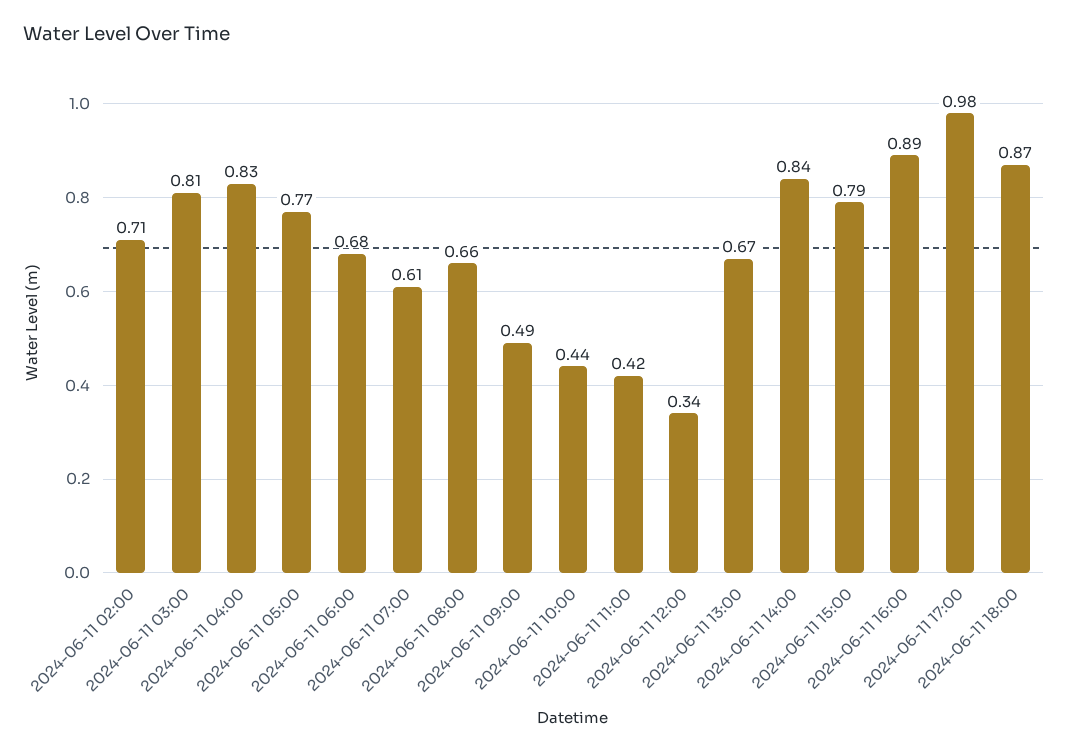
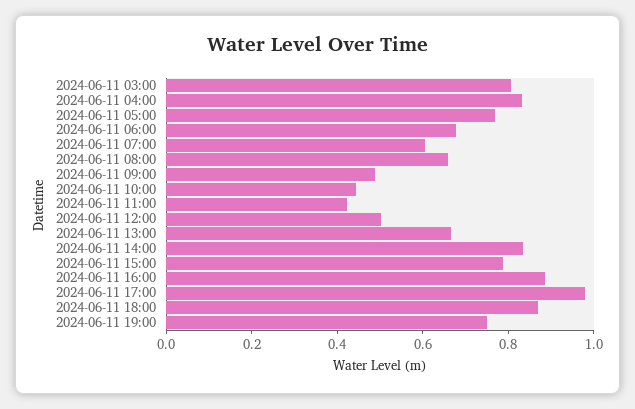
2024-06-11 02:00: 0.71 -> none
2024-06-11 12:00: 0.34 -> 0.5
2024-06-11 19:00: none -> 0.75

